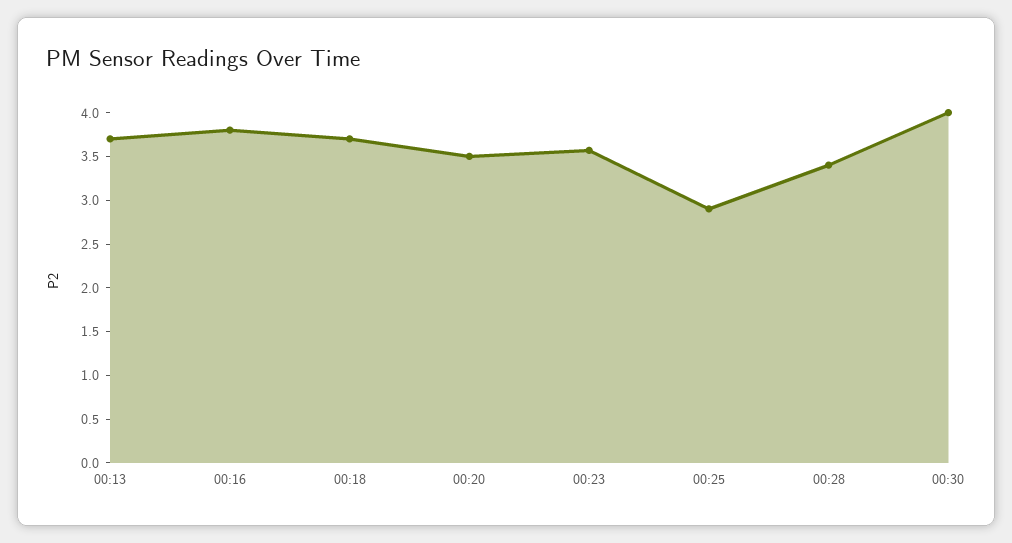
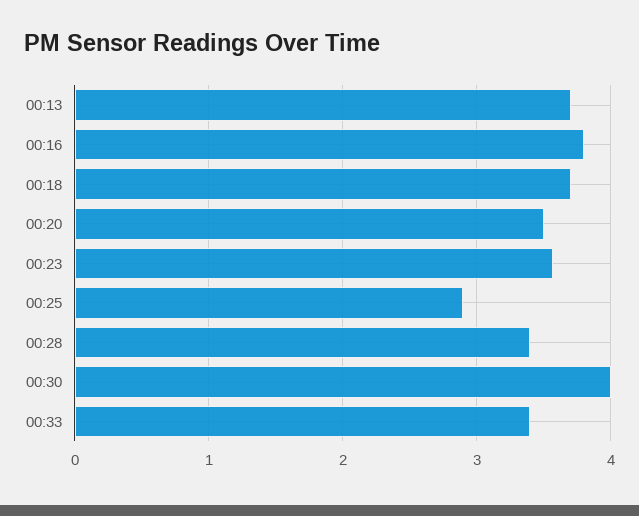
00:33: none -> 3.4

